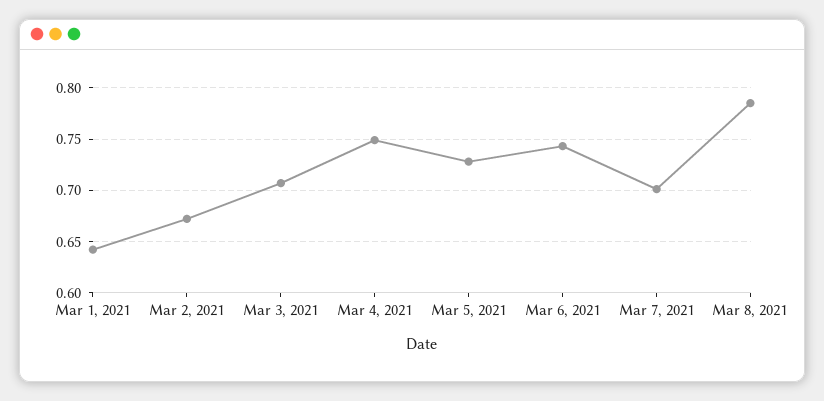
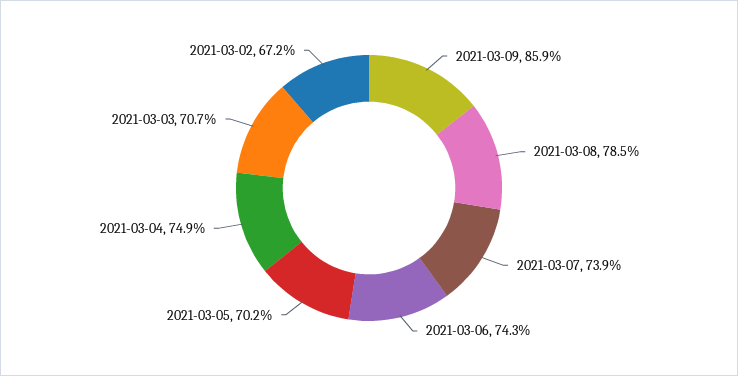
Mar 1, 2021: 0.64 -> none
Mar 5, 2021: 0.73 -> 0.702
Mar 7, 2021: 0.7 -> 0.739
2021-03-09: none -> 0.859

